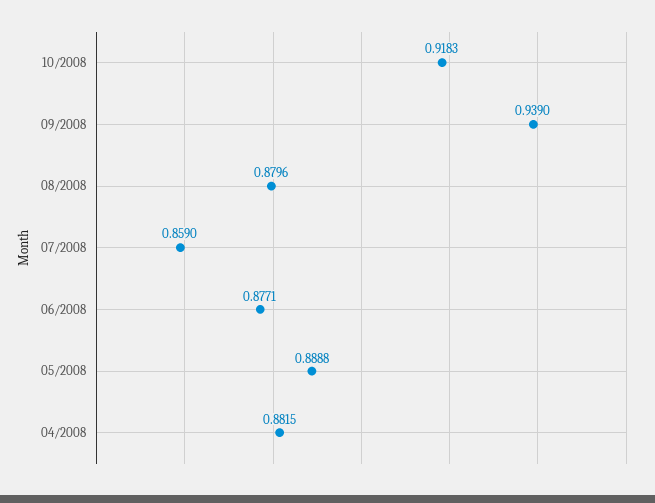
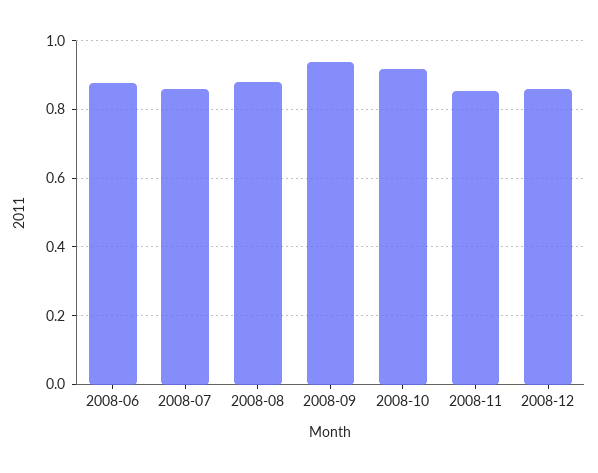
05/2008: 0.8888 -> none
04/2008: 0.8815 -> none
2008-11: none -> 0.86
2008-12: none -> 0.86

